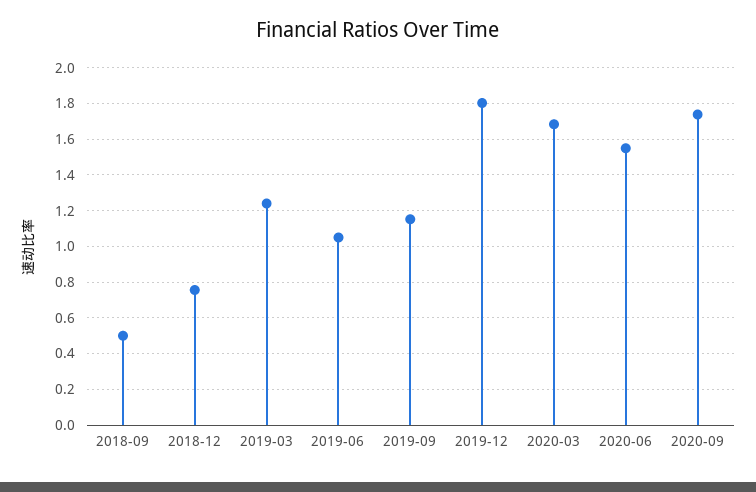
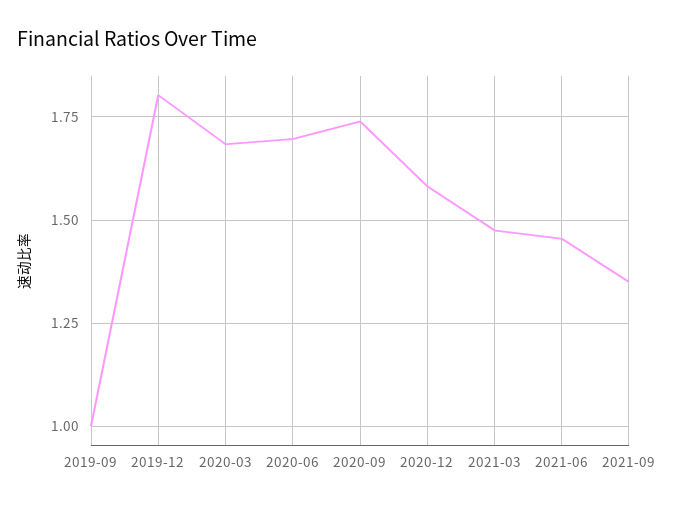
2018-09: 0.5 -> none
2018-12: 0.75 -> none
2019-03: 1.25 -> none
2019-06: 1.05 -> none
2019-09: 1.15 -> 1
2020-06: 1.55 -> 1.7
2020-12: none -> 1.575
2021-03: none -> 1.475
2021-06: none -> 1.45
2021-09: none -> 1.35

